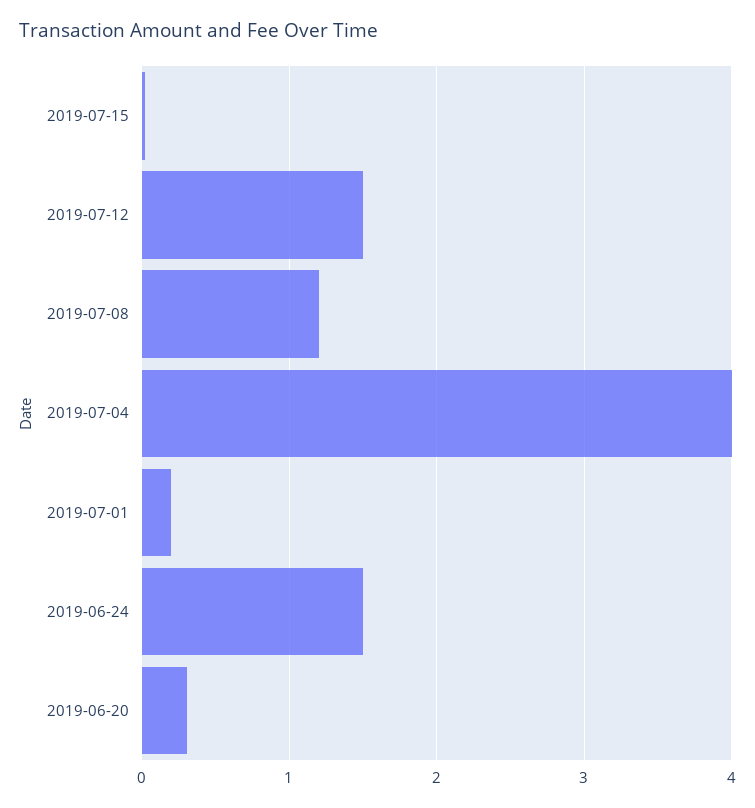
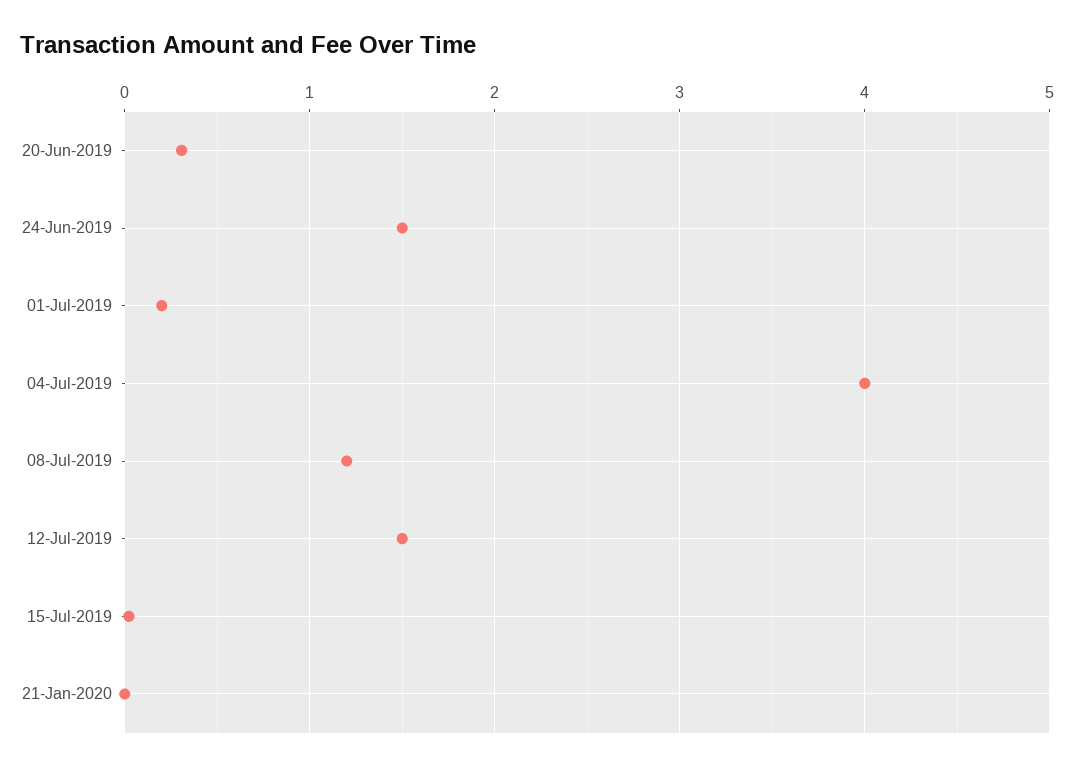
21-Jan-2020: none -> 0

